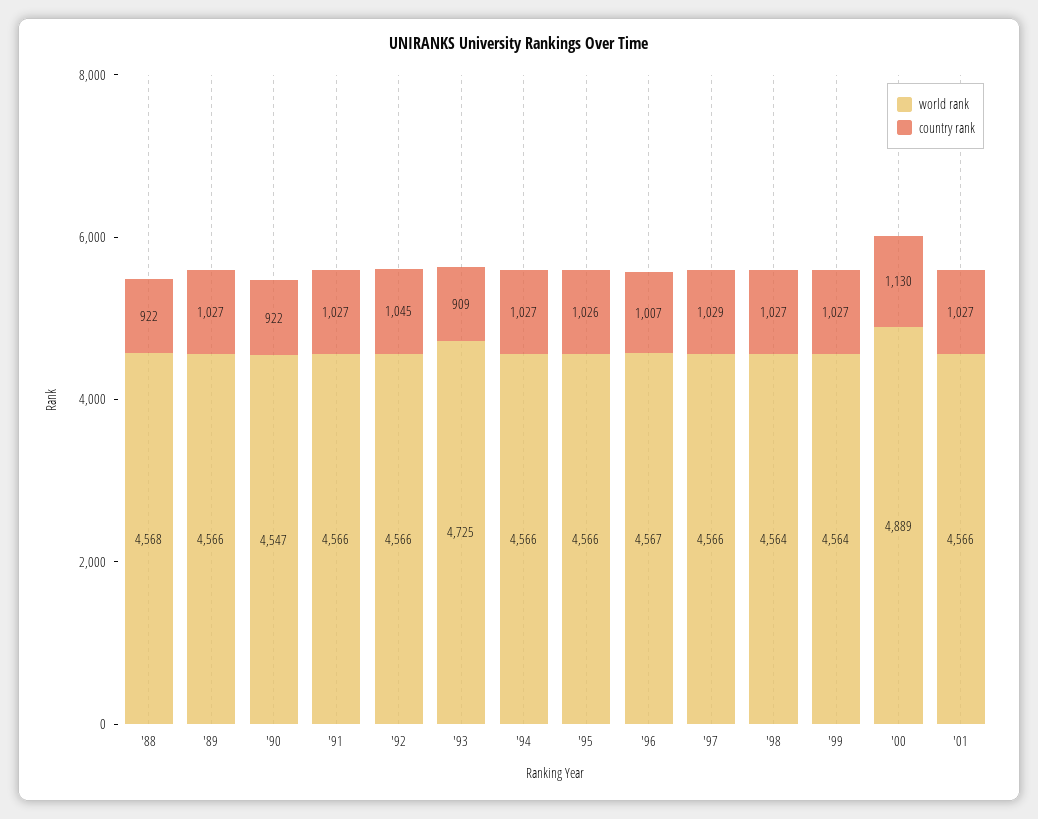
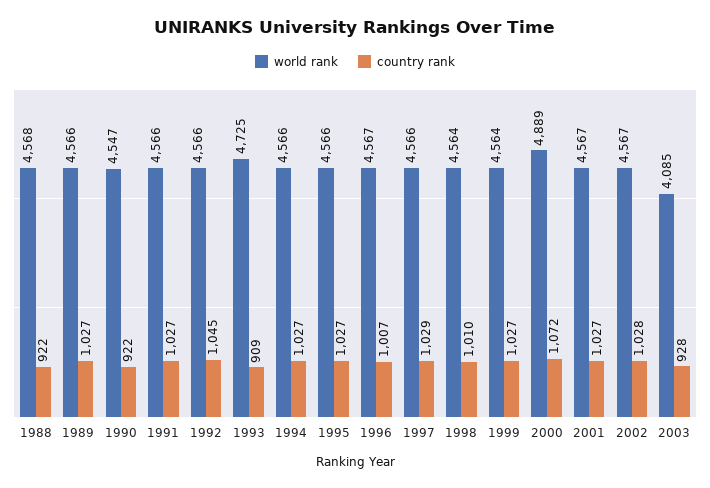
country rank, '95: 1026 -> 1027
country rank, '98: 1027 -> 1010
country rank, '00: 1130 -> 1072
world rank, '01: 4566 -> 4567
world rank, 2002: none -> 4567
country rank, 2002: none -> 1028
world rank, 2003: none -> 4085
country rank, 2003: none -> 928

